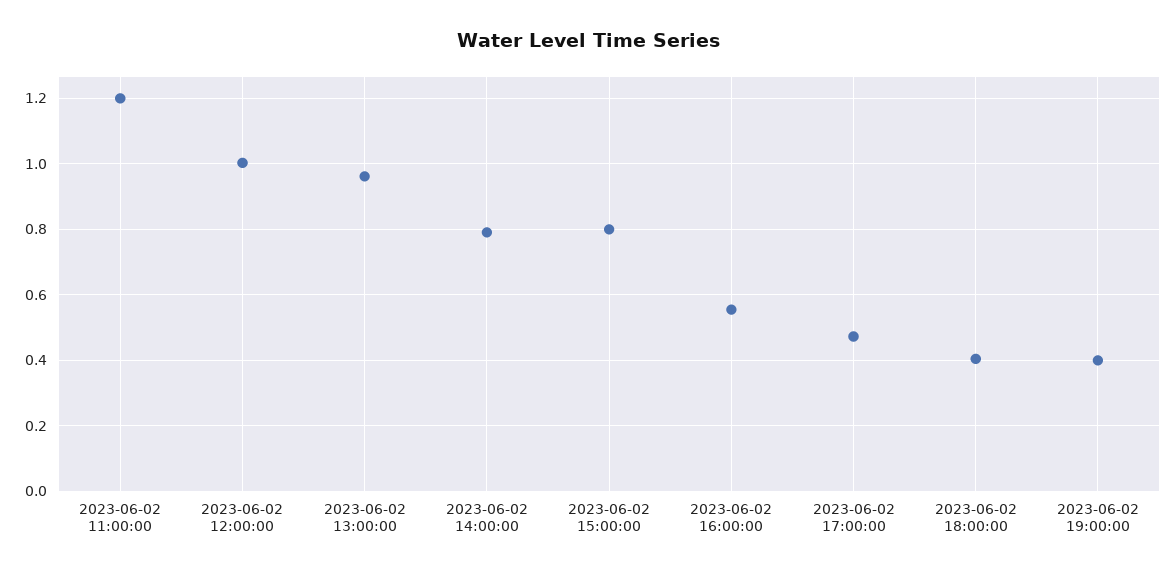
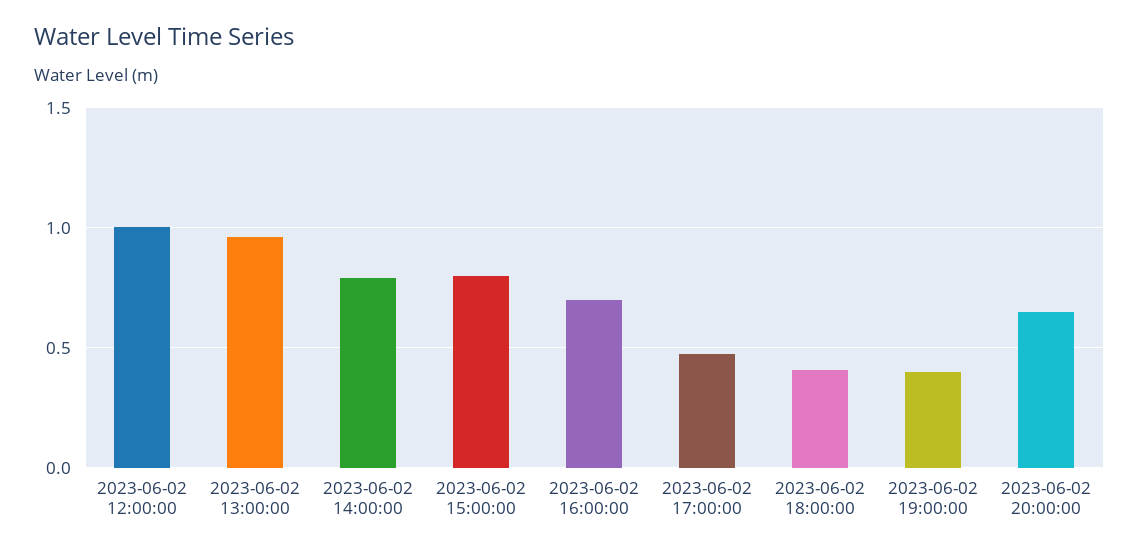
2023-06-02 11:00:00: 1.2 -> none
2023-06-02 16:00:00: 0.56 -> 0.7
2023-06-02 20:00:00: none -> 0.65

